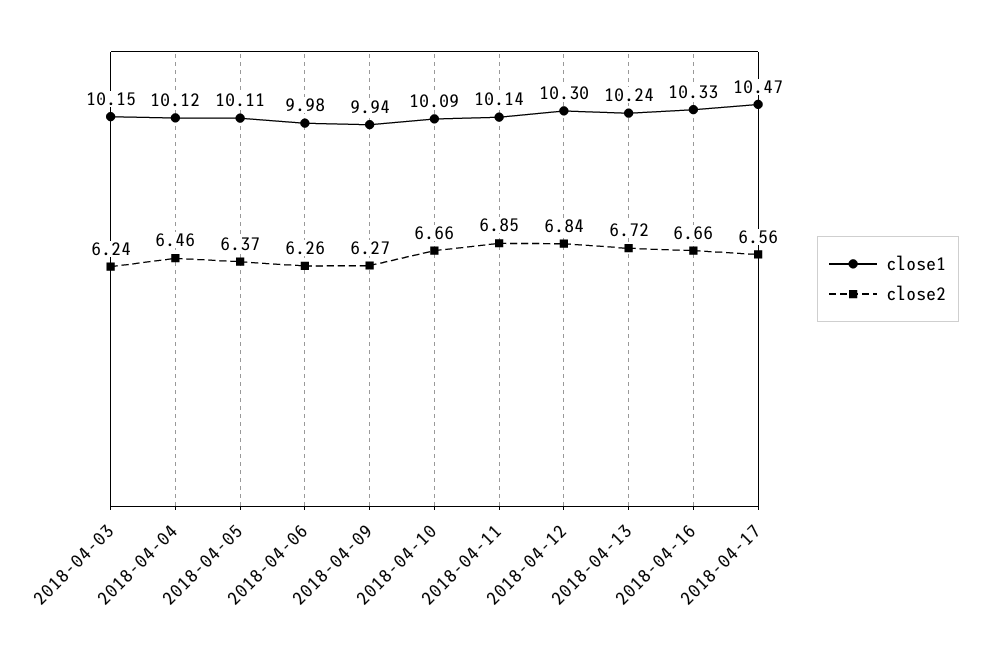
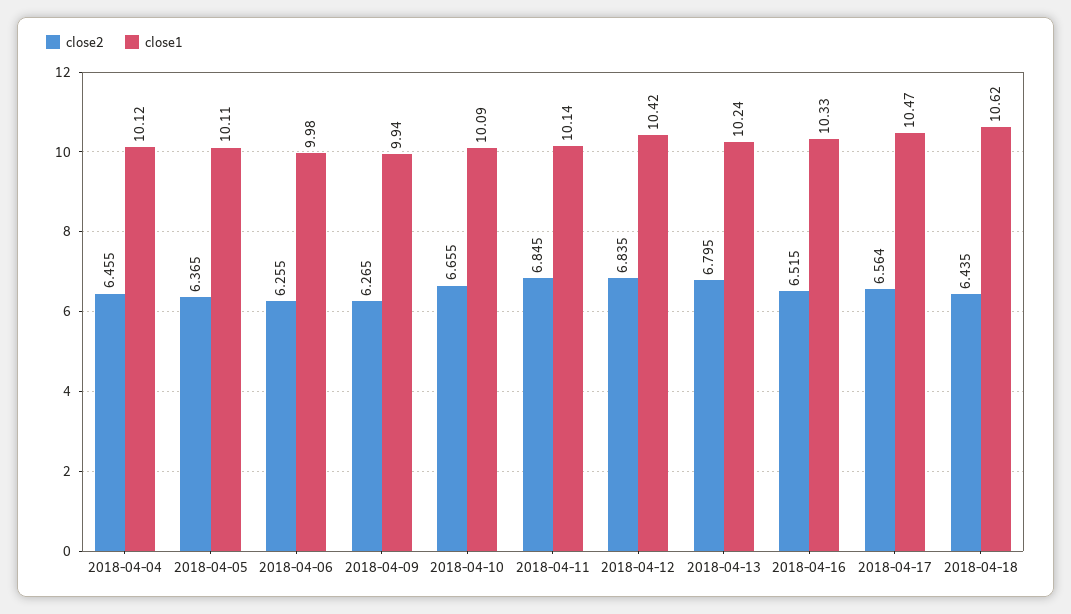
close1, 2018-04-03: 10.15 -> none
close2, 2018-04-03: 6.24 -> none
close1, 2018-04-12: 10.3 -> 10.42
close2, 2018-04-13: 6.72 -> 6.795
close2, 2018-04-16: 6.66 -> 6.515
close2, 2018-04-18: none -> 6.435
close1, 2018-04-18: none -> 10.62

